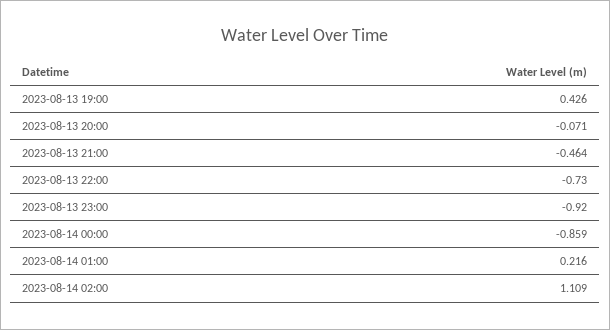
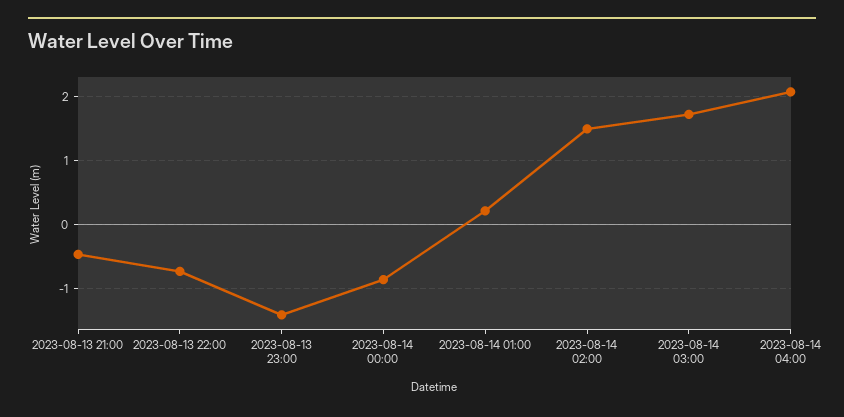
2023-08-13 19:00: 0.426 -> none
2023-08-13 20:00: -0.071 -> none
2023-08-13 23:00: -0.92 -> -1.4
2023-08-14 02:00: 1.109 -> 1.5
2023-08-14 03:00: none -> 1.7
2023-08-14 04:00: none -> 2.1

